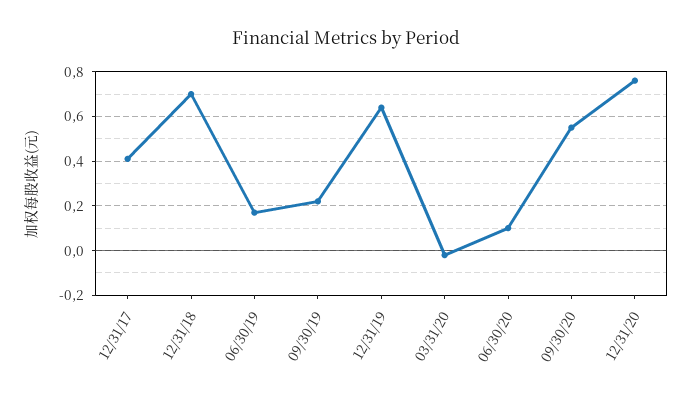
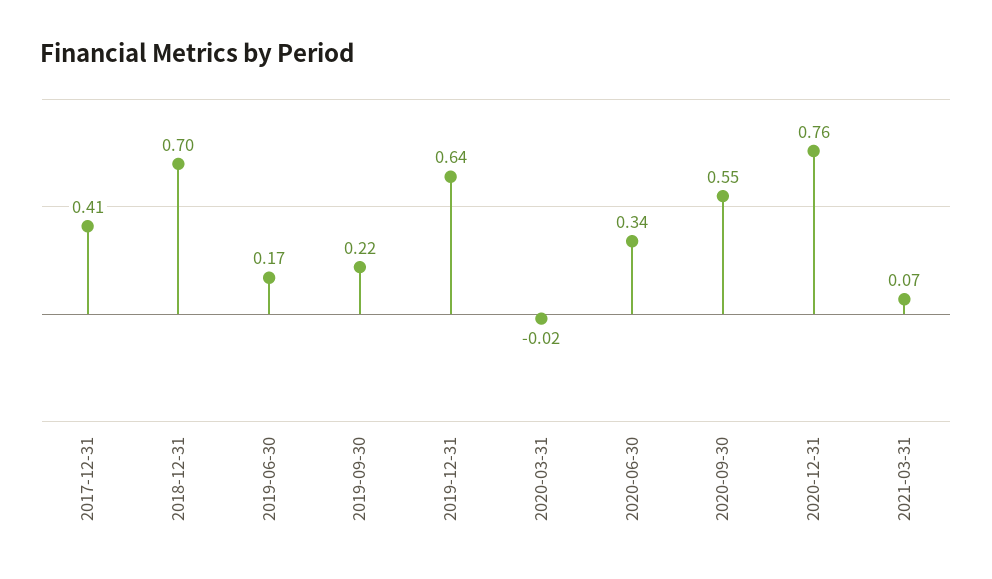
06/30/20: 0.1 -> 0.34
2021-03-31: none -> 0.07

